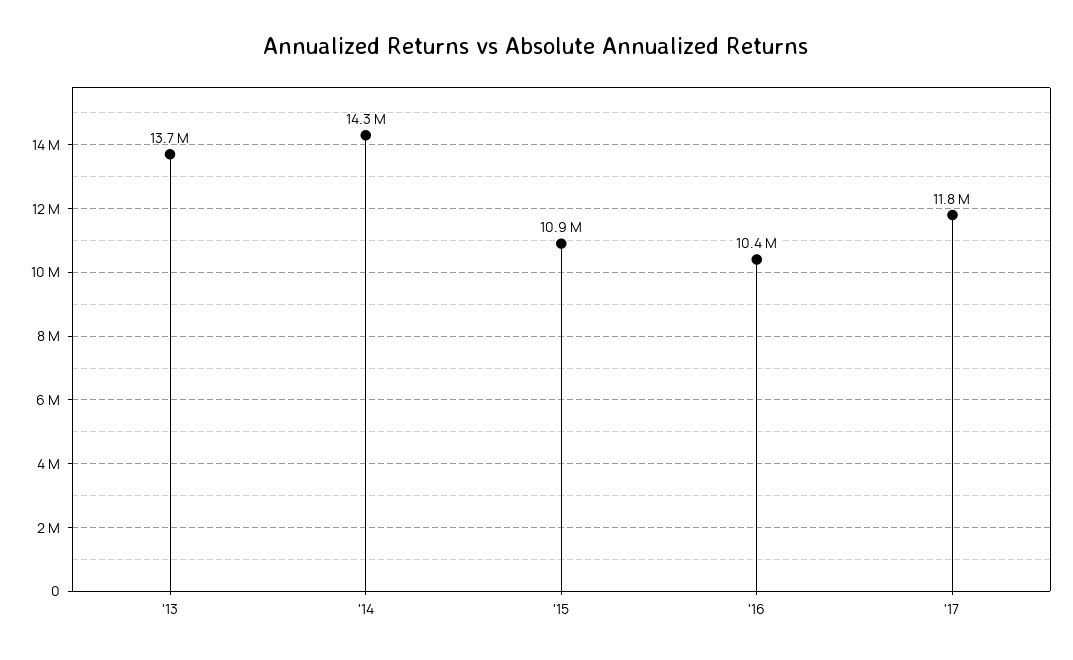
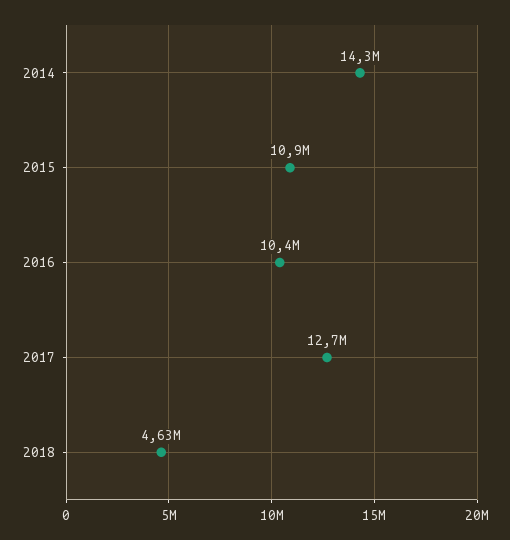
'13: 13700000 -> none
'17: 11800000 -> 12700000
2018: none -> 4630000

